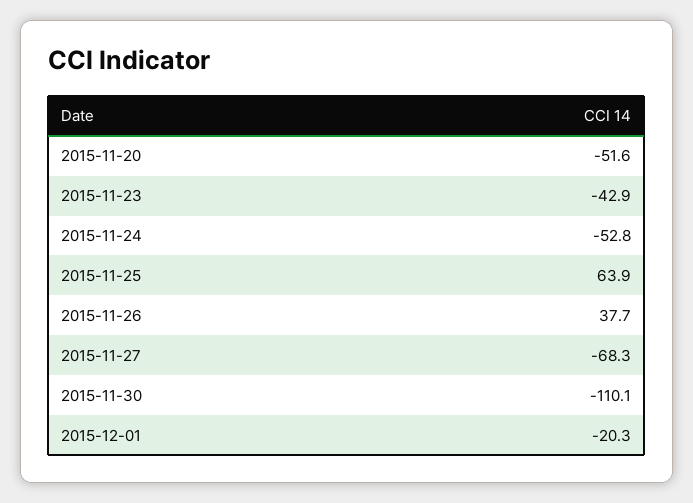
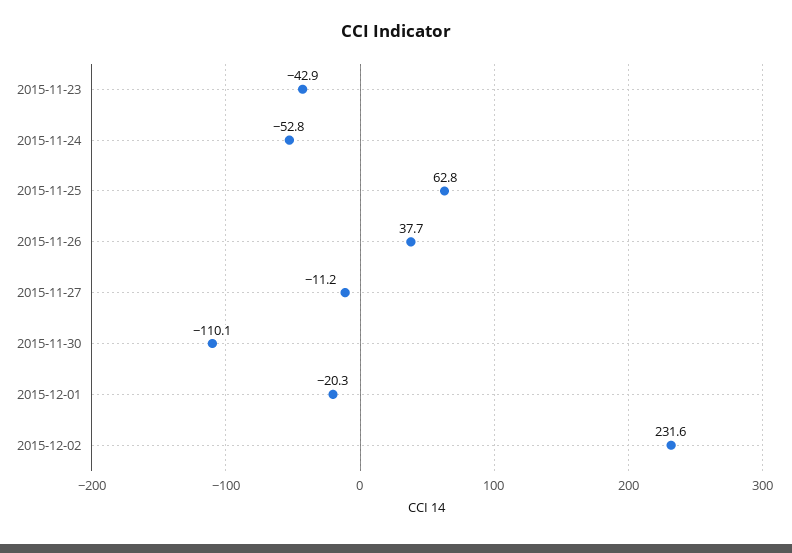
2015-11-20: -51.6 -> none
2015-11-25: 63.9 -> 62.8
2015-11-27: -68.3 -> -11.2
2015-12-02: none -> 231.6

